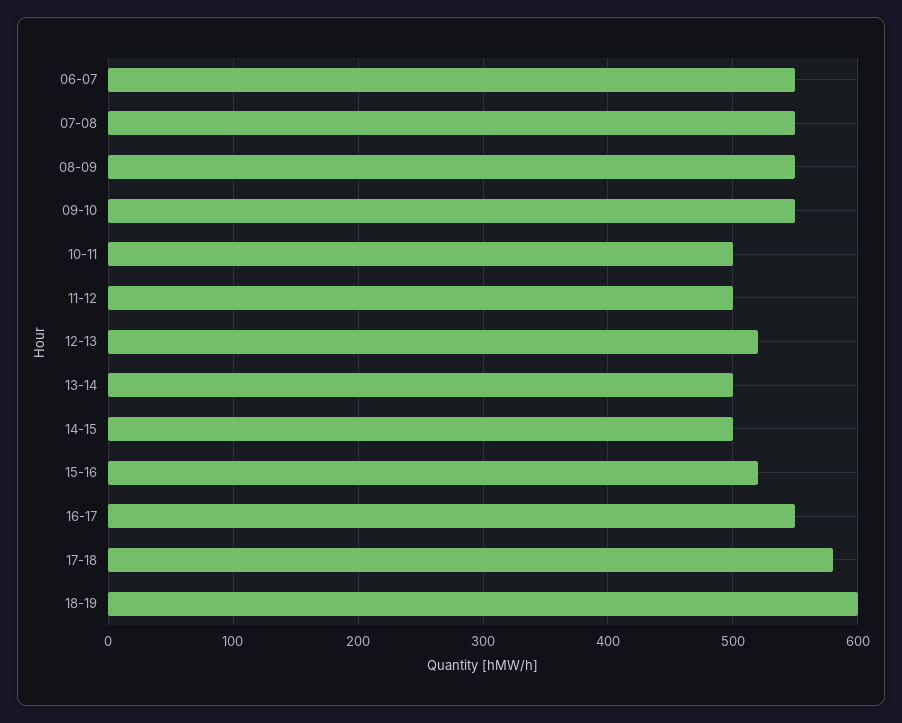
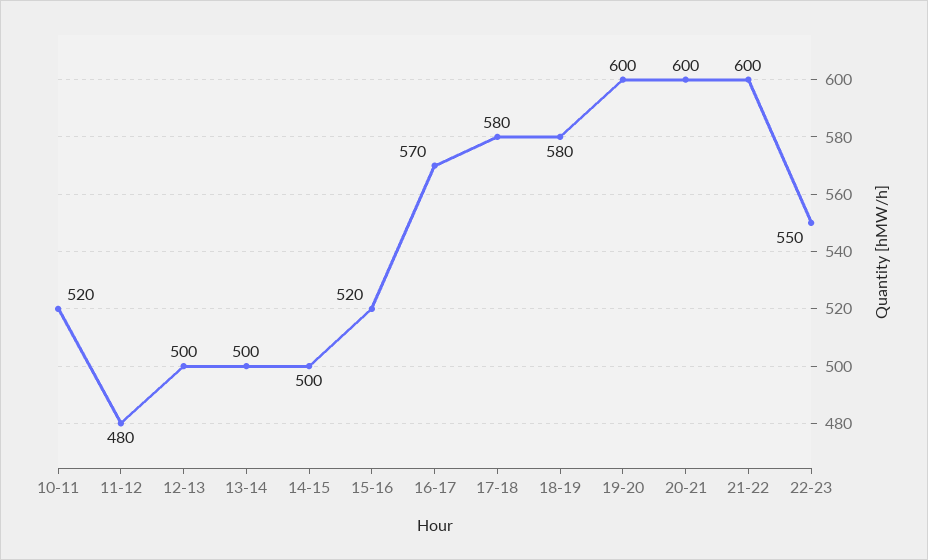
06-07: 550 -> none
07-08: 550 -> none
08-09: 550 -> none
09-10: 550 -> none
10-11: 500 -> 520
11-12: 500 -> 480
12-13: 520 -> 500
16-17: 550 -> 570
18-19: 600 -> 580
19-20: none -> 600
20-21: none -> 600
21-22: none -> 600
22-23: none -> 550

